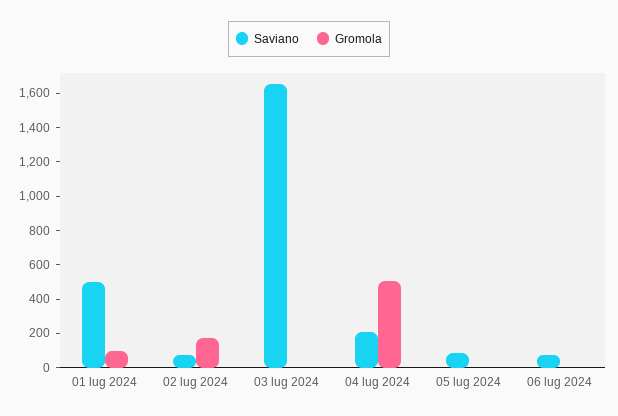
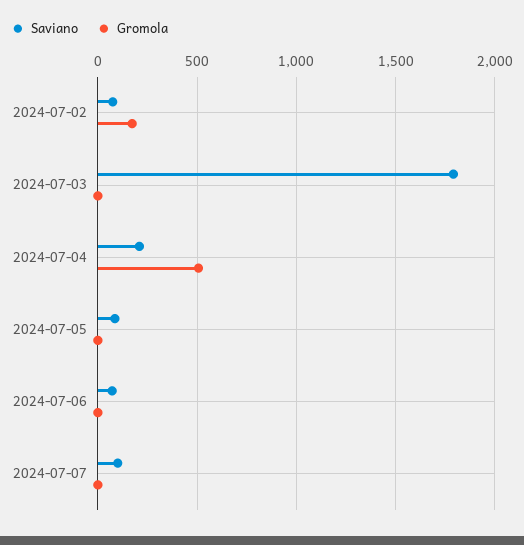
Saviano, 01 lug 2024: 500 -> none
Gromola, 01 lug 2024: 100 -> none
Saviano, 03 lug 2024: 1650 -> 1800
Saviano, 2024-07-07: none -> 100
Gromola, 2024-07-07: none -> 0

